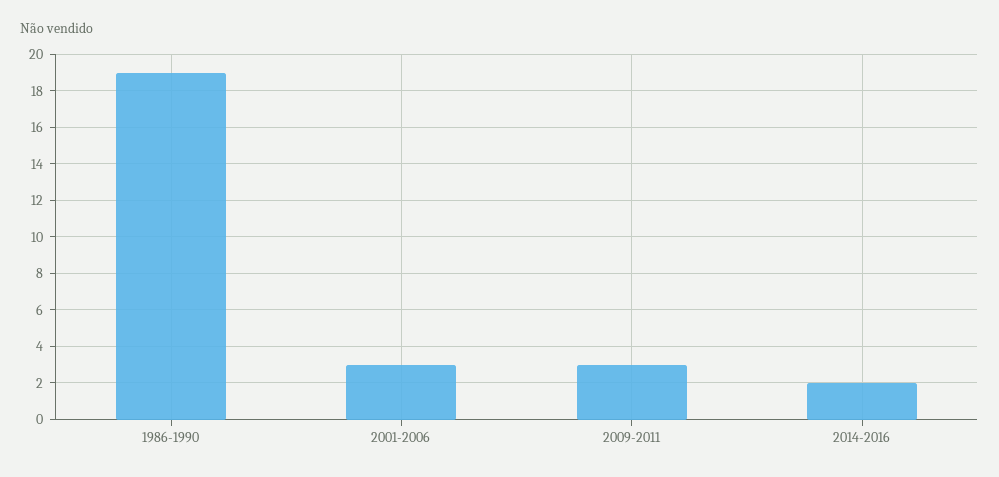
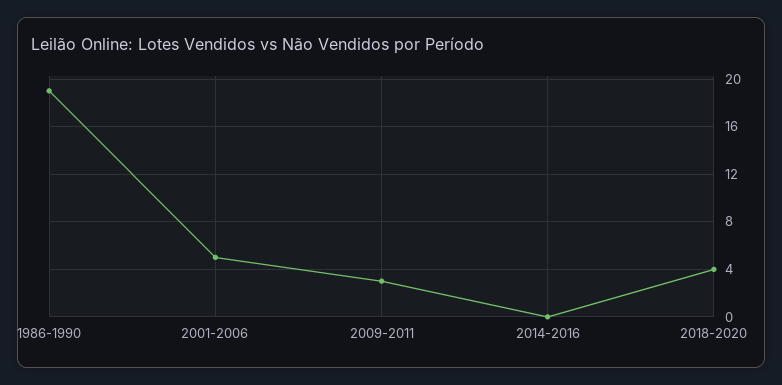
2001-2006: 3 -> 5
2014-2016: 2 -> 0
2018-2020: none -> 4

